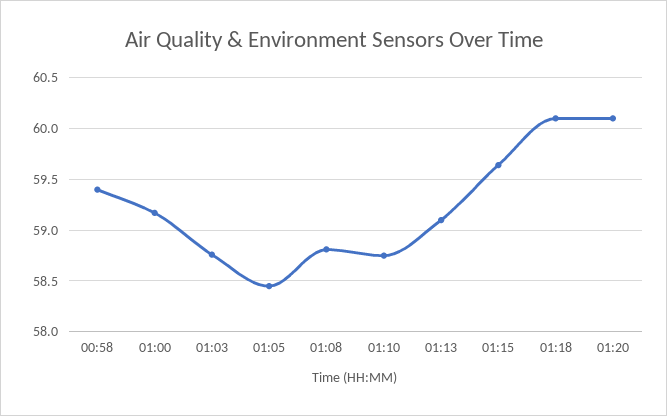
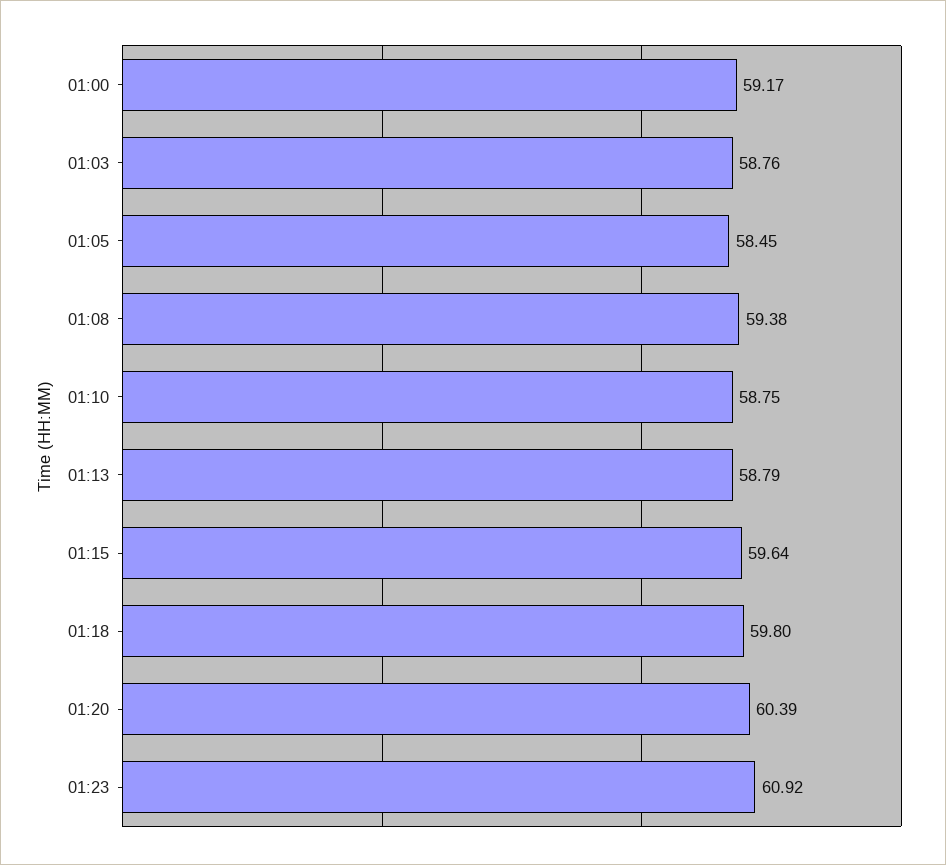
00:58: 59.4 -> none
01:08: 58.8 -> 59.38
01:13: 59.1 -> 58.79
01:18: 60.1 -> 59.8
01:20: 60.1 -> 60.39
01:23: none -> 60.92

